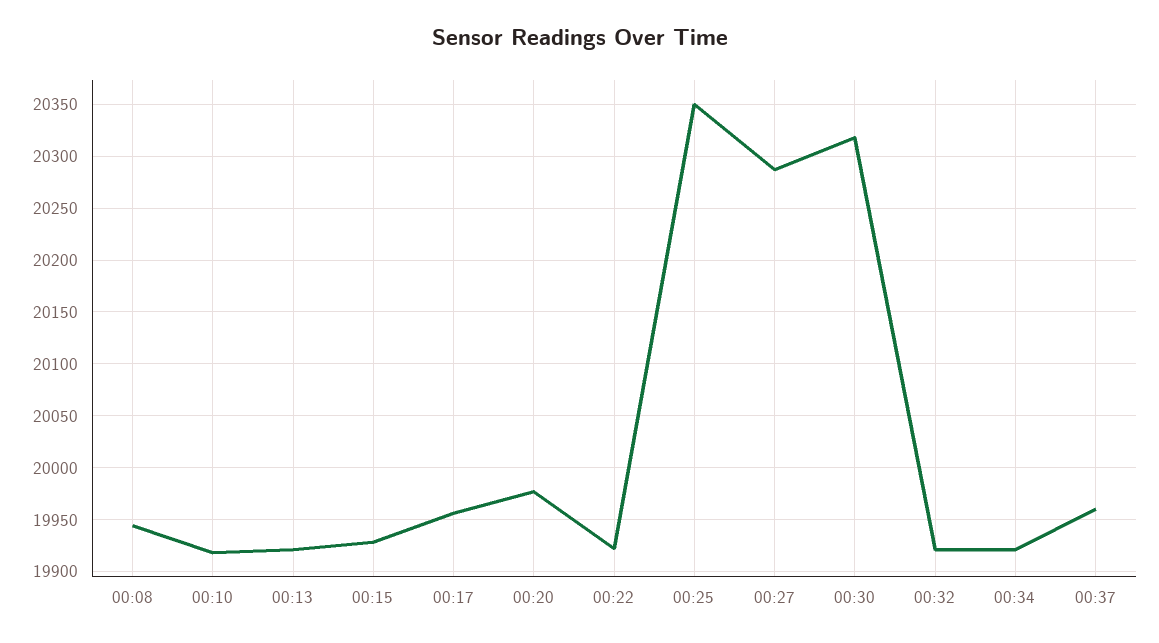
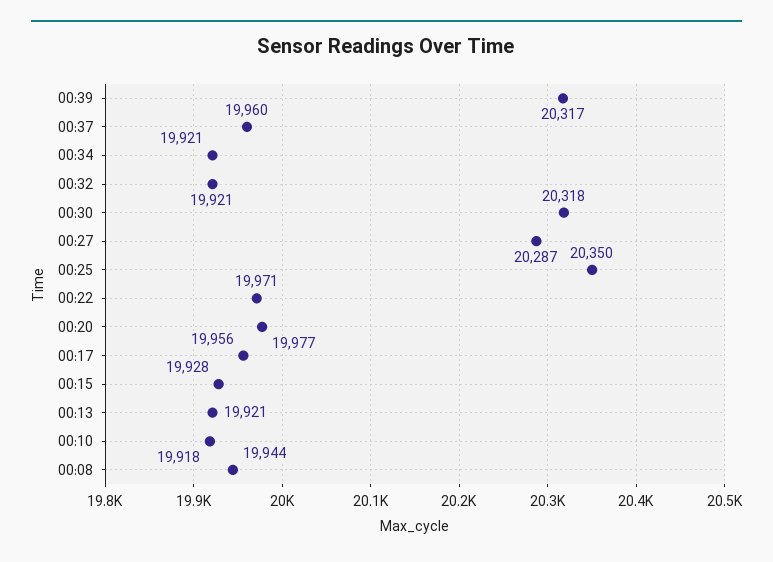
00:22: 19920 -> 19971
00:39: none -> 20317

